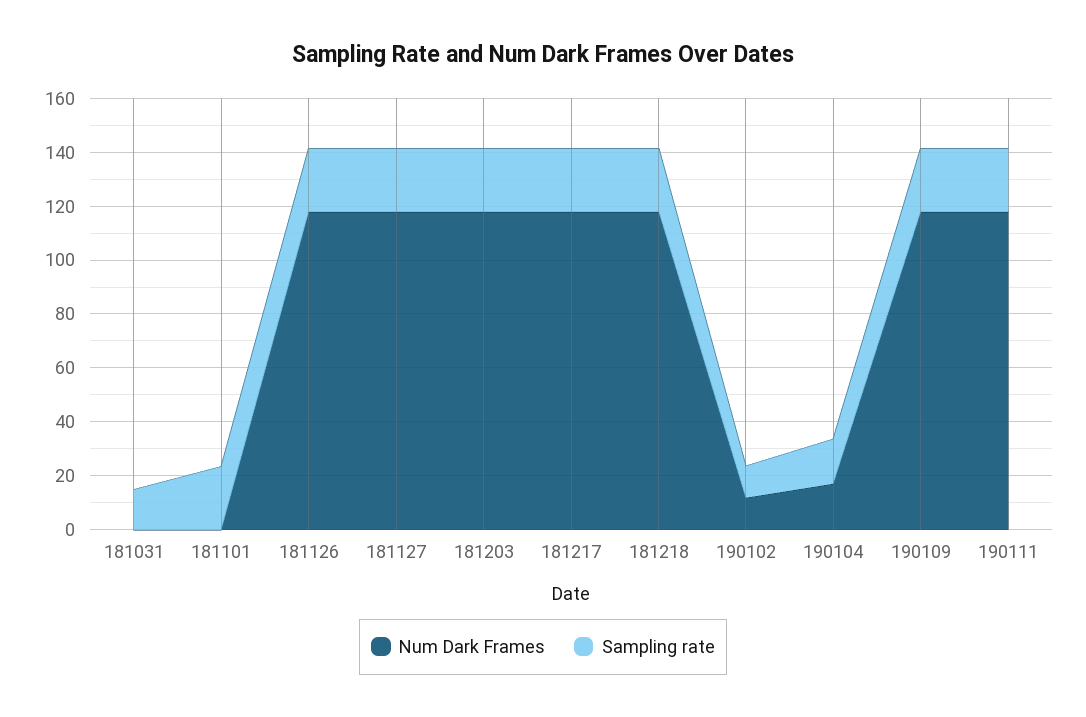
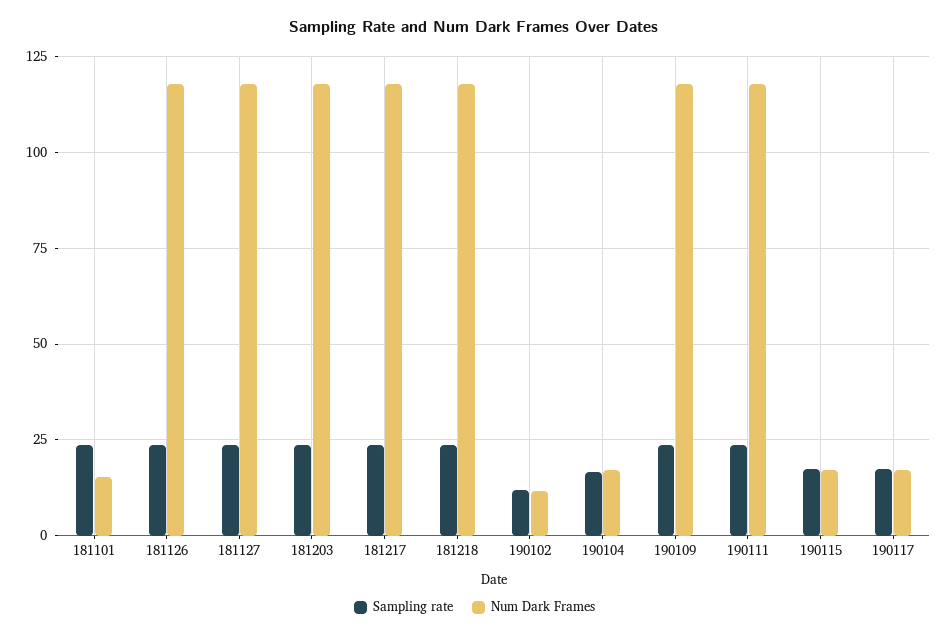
Num Dark Frames, 181031: 0 -> none
Sampling rate, 181031: 15 -> none
Num Dark Frames, 181101: 0 -> 15
Sampling rate, 190115: none -> 17.5
Num Dark Frames, 190115: none -> 17.5
Sampling rate, 190117: none -> 17.5
Num Dark Frames, 190117: none -> 17.5

